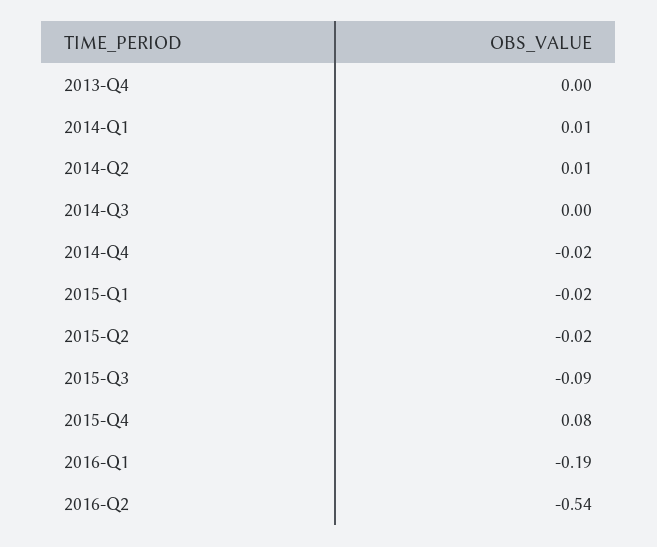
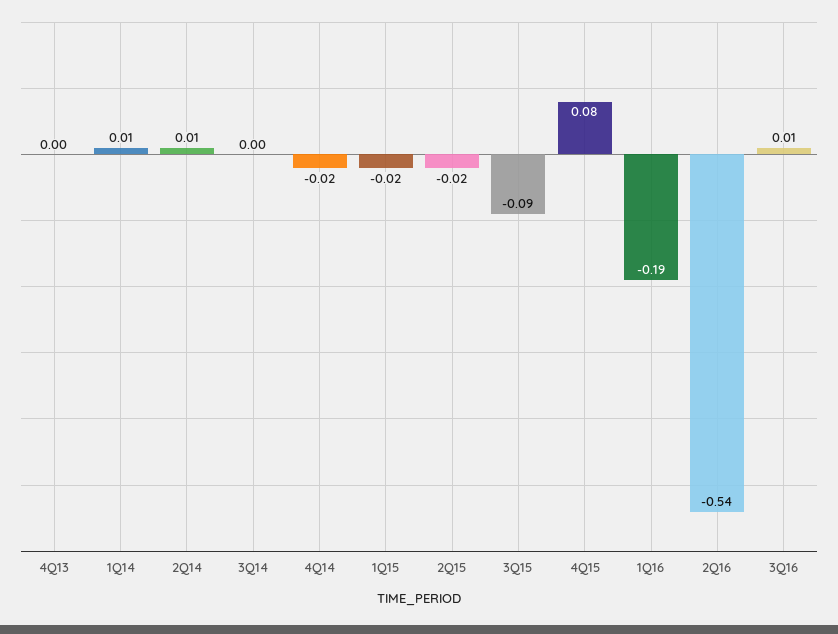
3Q16: none -> 0.01

